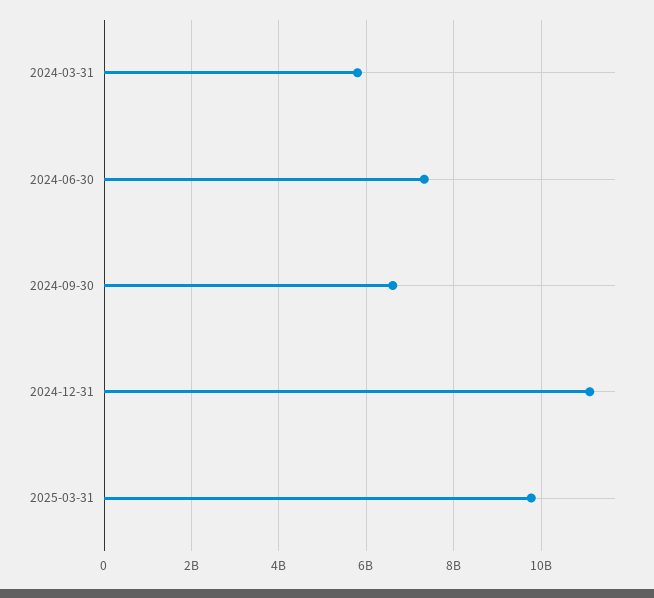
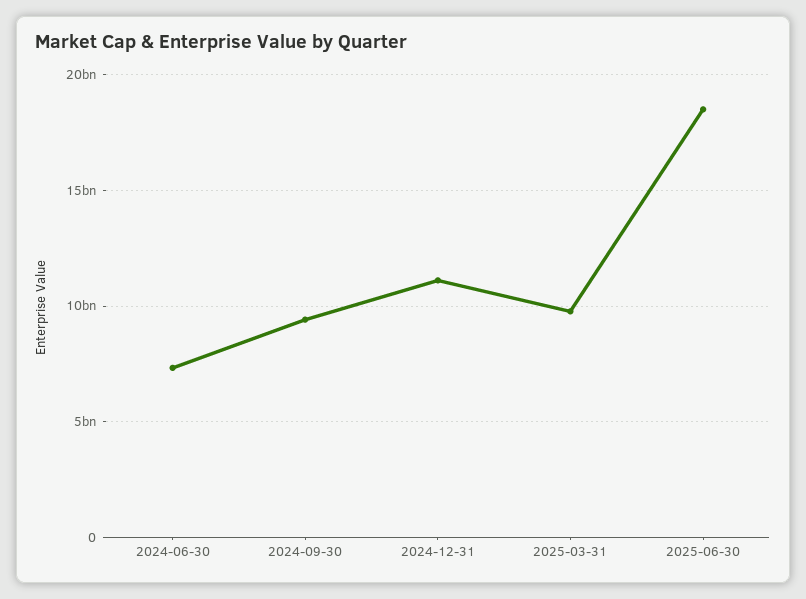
2024-03-31: 5800000000 -> none
2024-09-30: 6600000000 -> 9500000000
2025-06-30: none -> 18500000000

